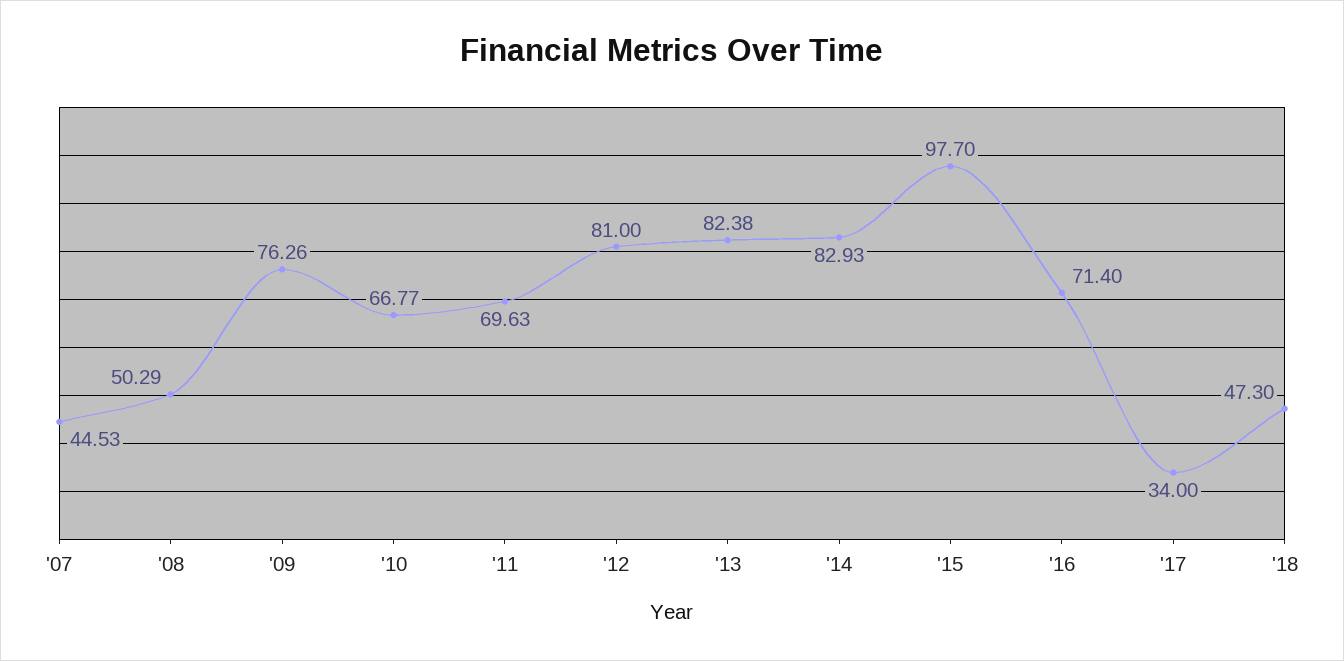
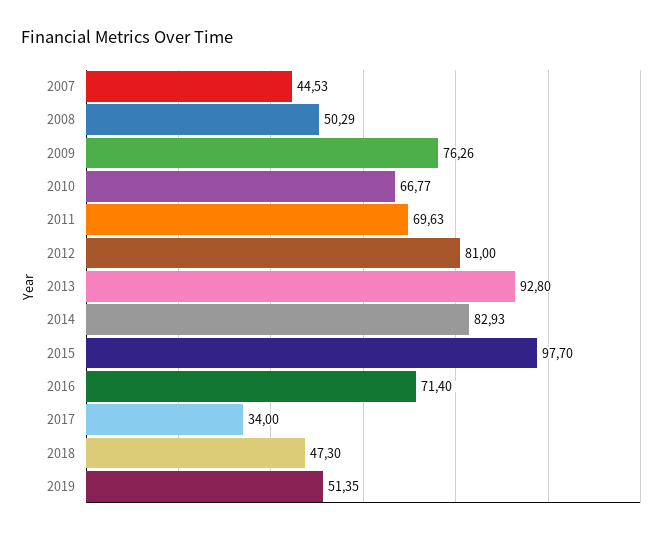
'13: 82.38 -> 92.8
2019: none -> 51.35

